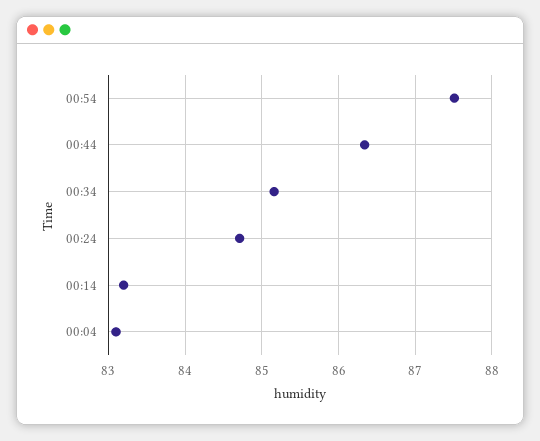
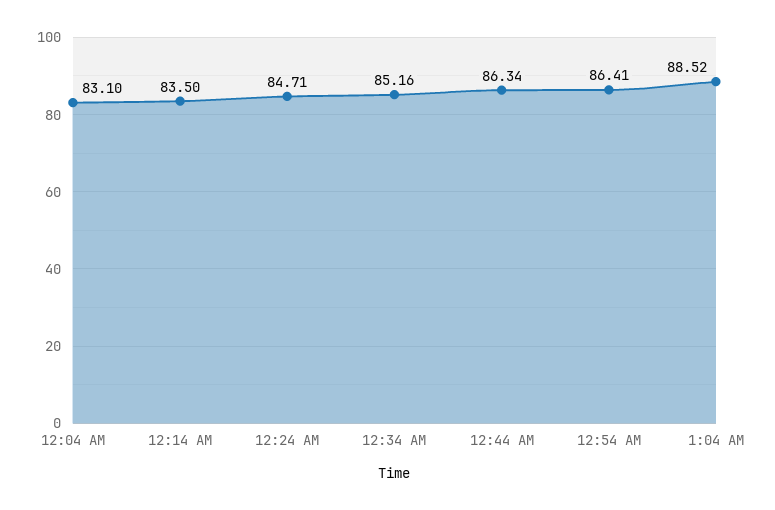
00:54: 87.5 -> 86.41
00:14: 83.2 -> 83.5
1:04 AM: none -> 88.52

